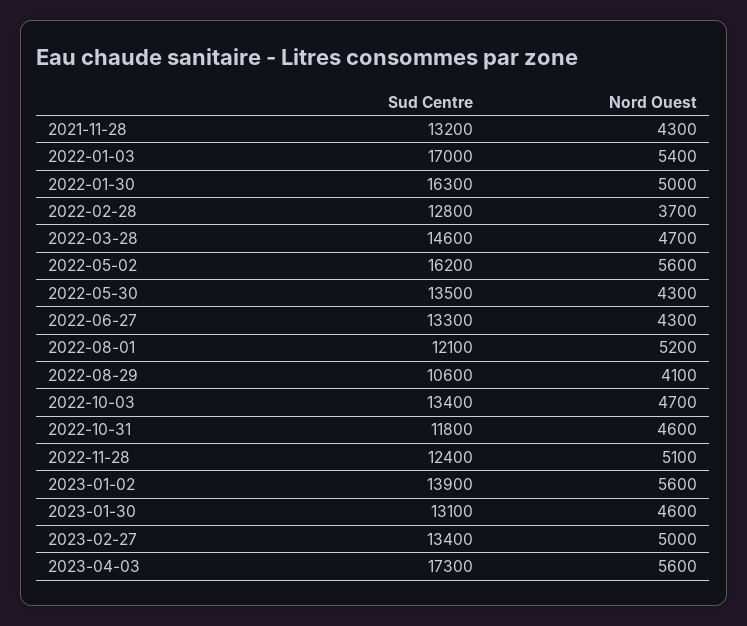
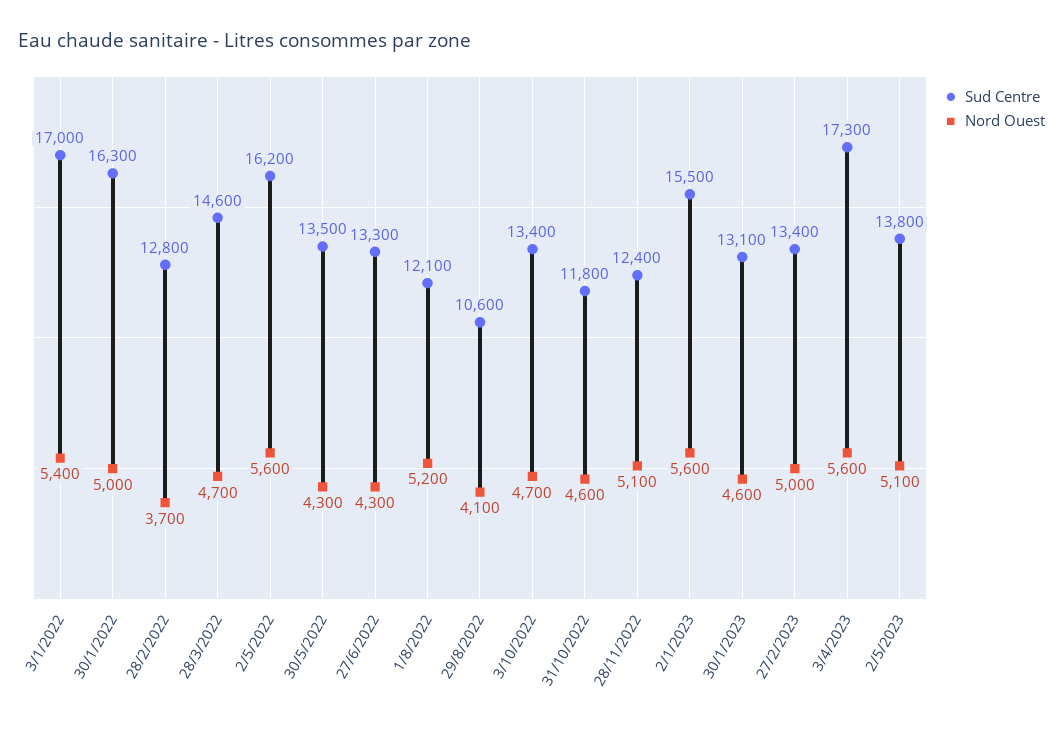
Sud Centre, 2021-11-28: 13200 -> none
Nord Ouest, 2021-11-28: 4300 -> none
Sud Centre, 2023-01-02: 13900 -> 15500
Sud Centre, 2/5/2023: none -> 13800
Nord Ouest, 2/5/2023: none -> 5100

